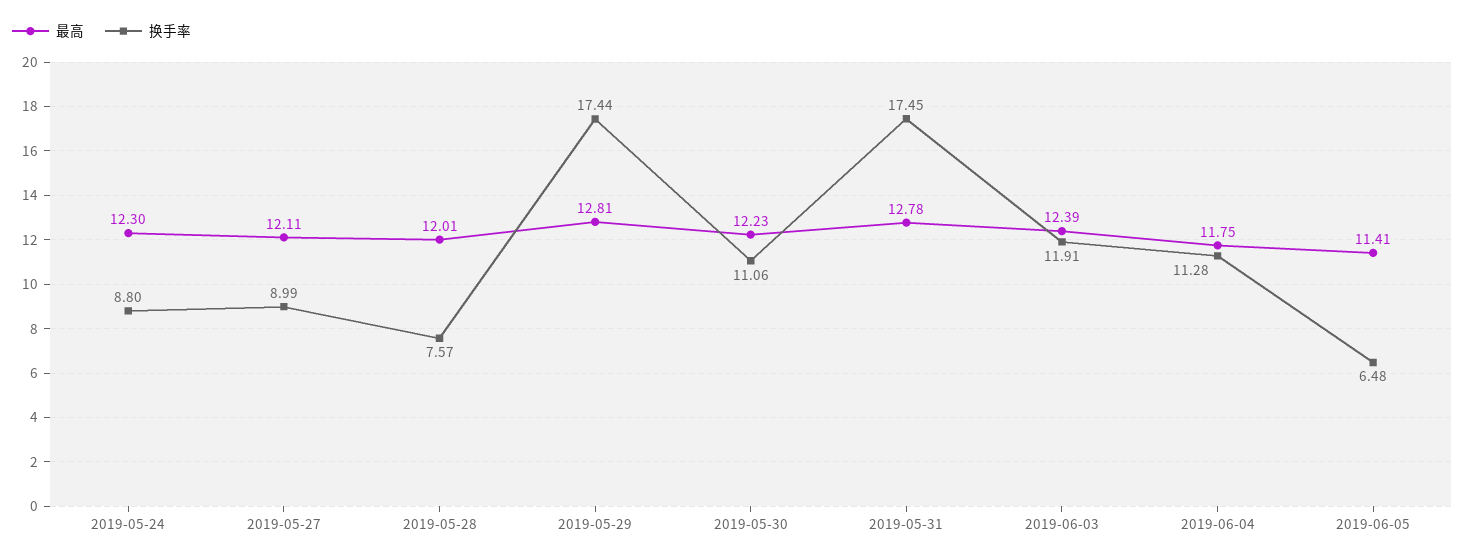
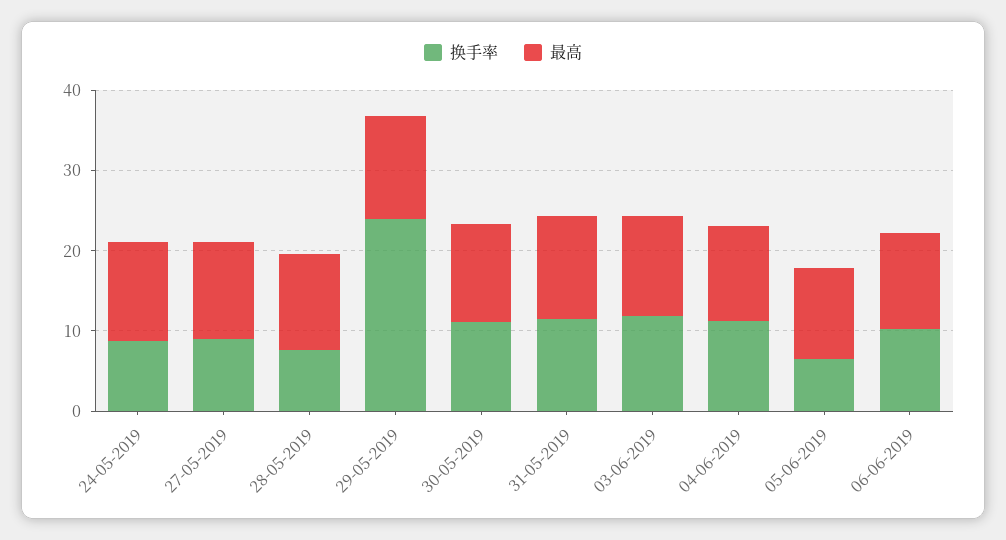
换手率, 2019-05-29: 17.44 -> 24
换手率, 2019-05-31: 17.45 -> 12
换手率, 06-06-2019: none -> 10
最高, 06-06-2019: none -> 12

